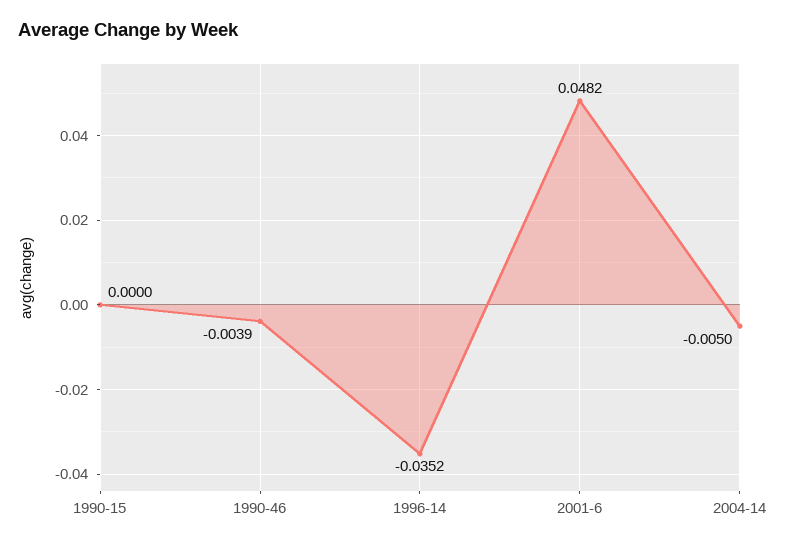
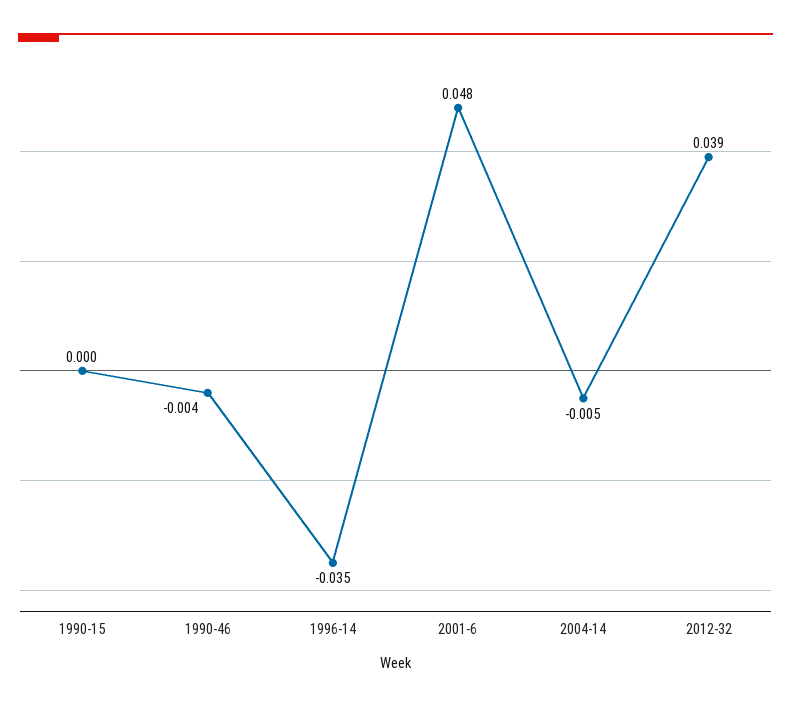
2012-32: none -> 0.039

